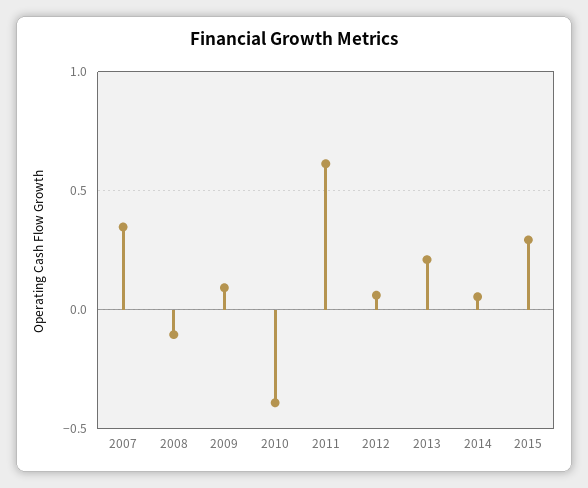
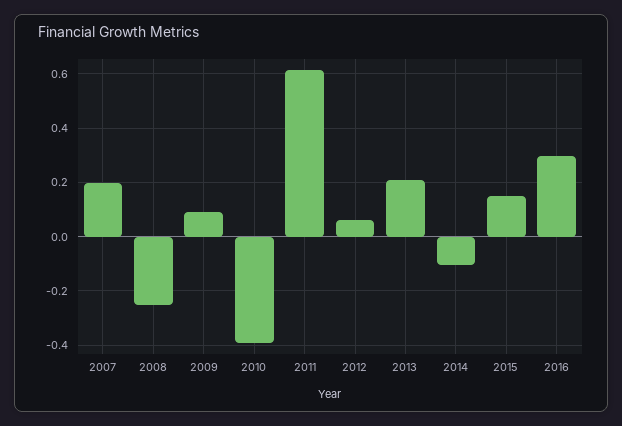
2007: 0.35 -> 0.2
2008: -0.1 -> -0.25
2014: 0.05 -> -0.1
2015: 0.3 -> 0.15
2016: none -> 0.3

